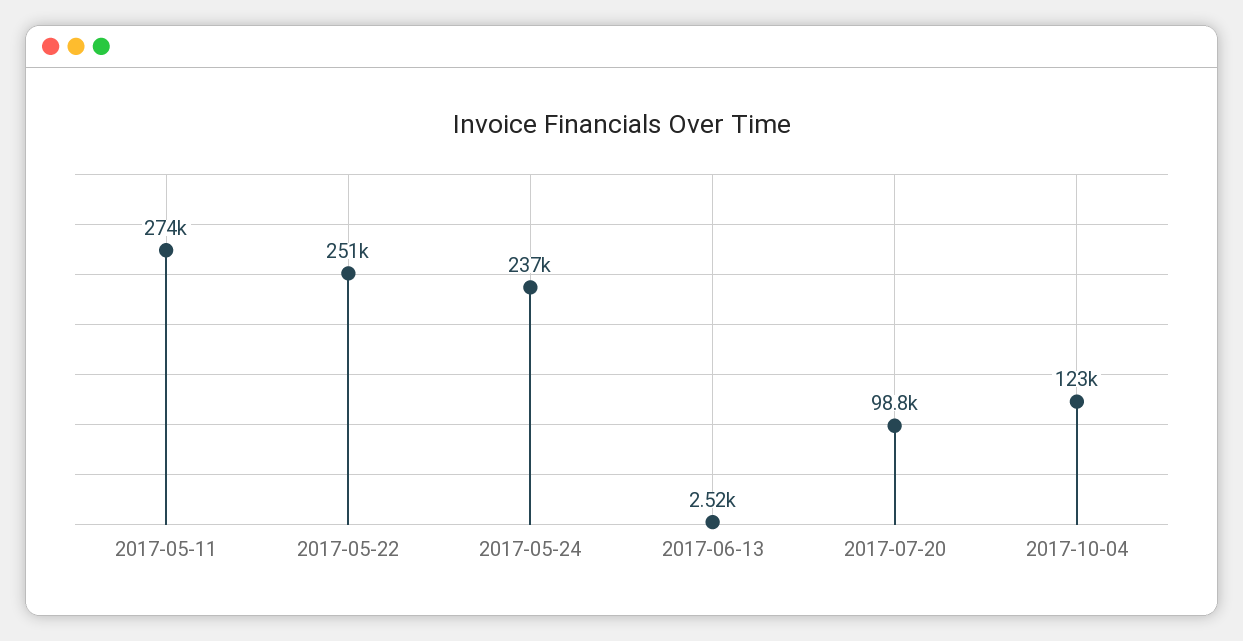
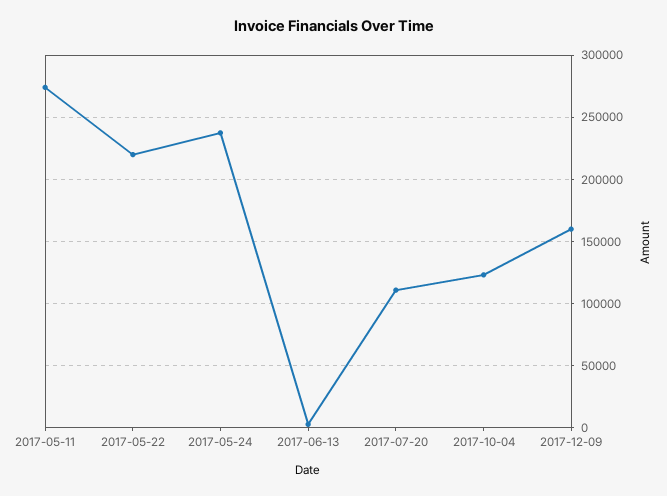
2017-05-22: 251000 -> 220000
2017-07-20: 98800 -> 110000
2017-12-09: none -> 160000

